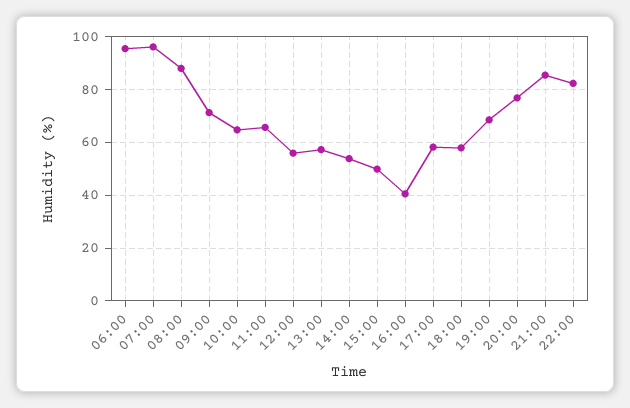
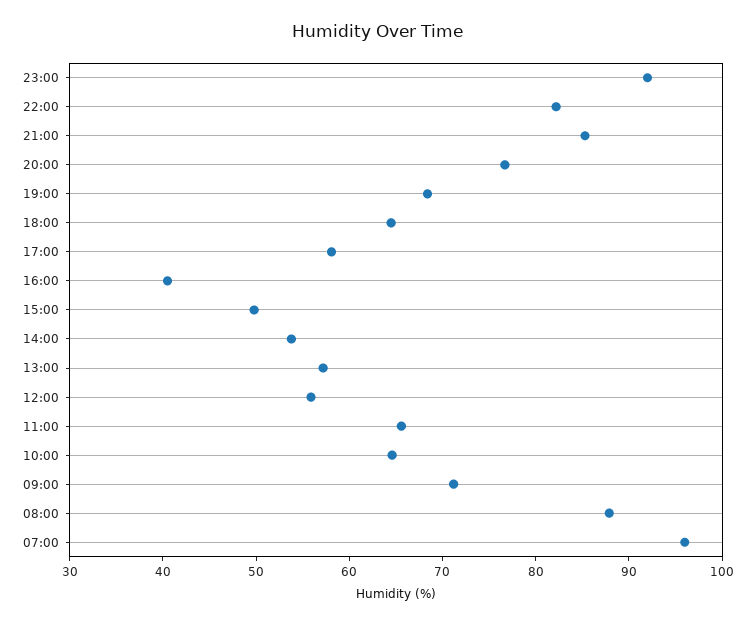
06:00: 95 -> none
18:00: 57.5 -> 64
23:00: none -> 92

